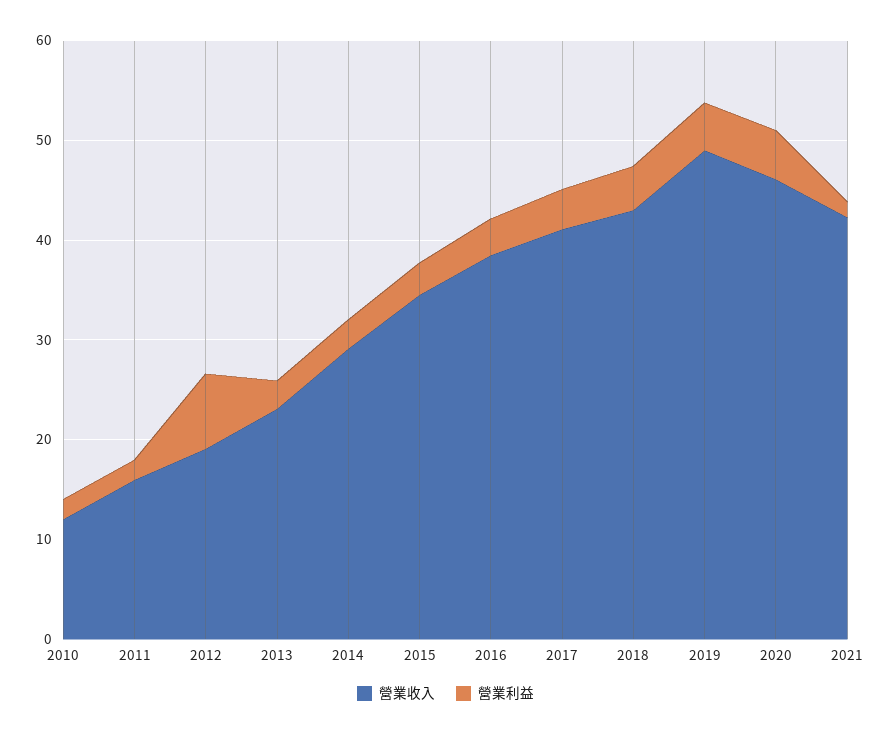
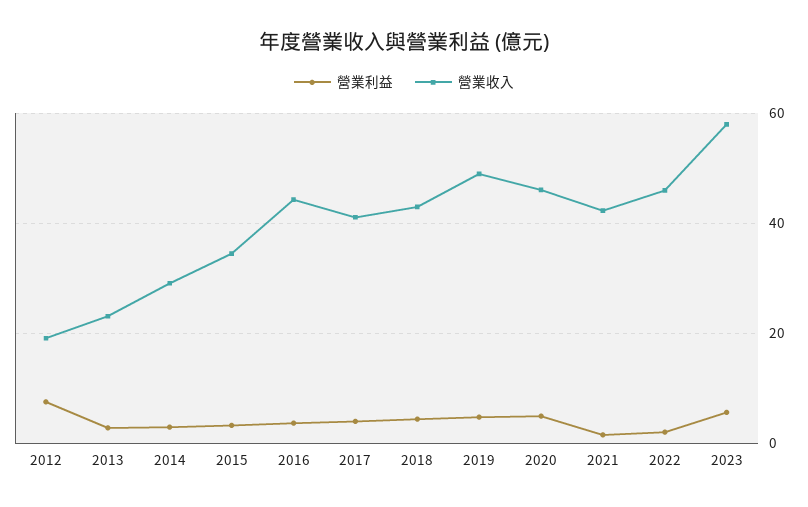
營業收入, 2010: 12 -> none
營業利益, 2010: 2 -> none
營業收入, 2011: 16 -> none
營業利益, 2011: 2 -> none
營業收入, 2016: 38 -> 44
營業利益, 2022: none -> 2
營業收入, 2022: none -> 46
營業利益, 2023: none -> 6
營業收入, 2023: none -> 58

